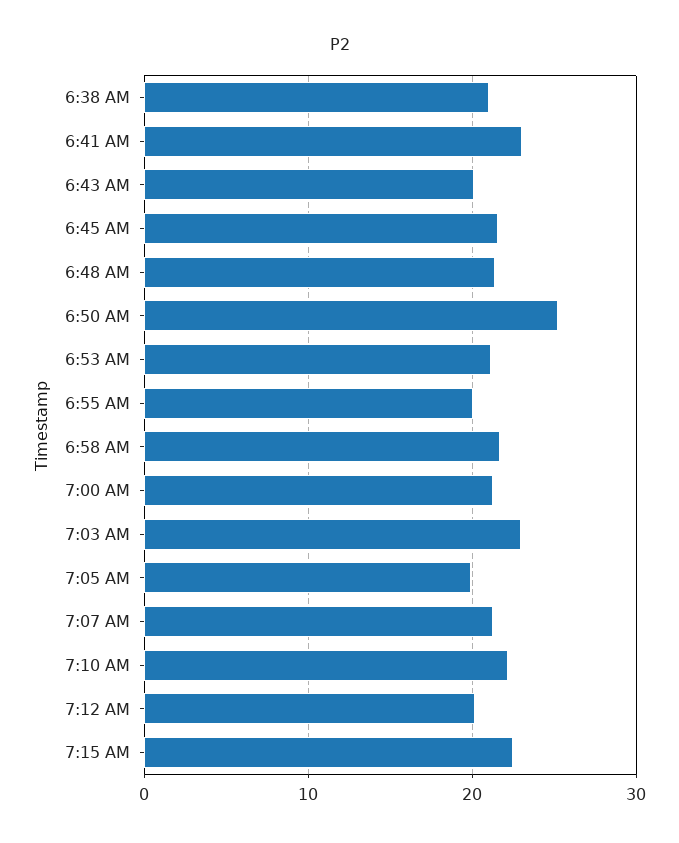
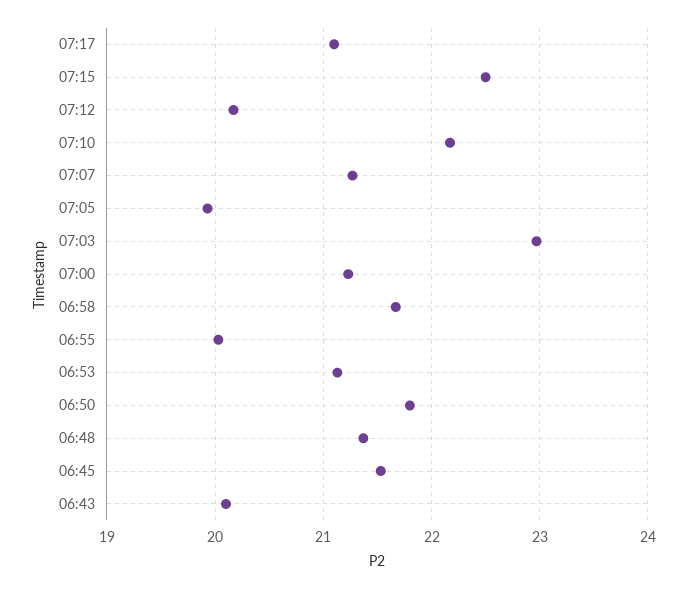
6:38 AM: 21 -> none
6:41 AM: 23 -> none
6:50 AM: 25 -> 21.8
07:17: none -> 21.1

